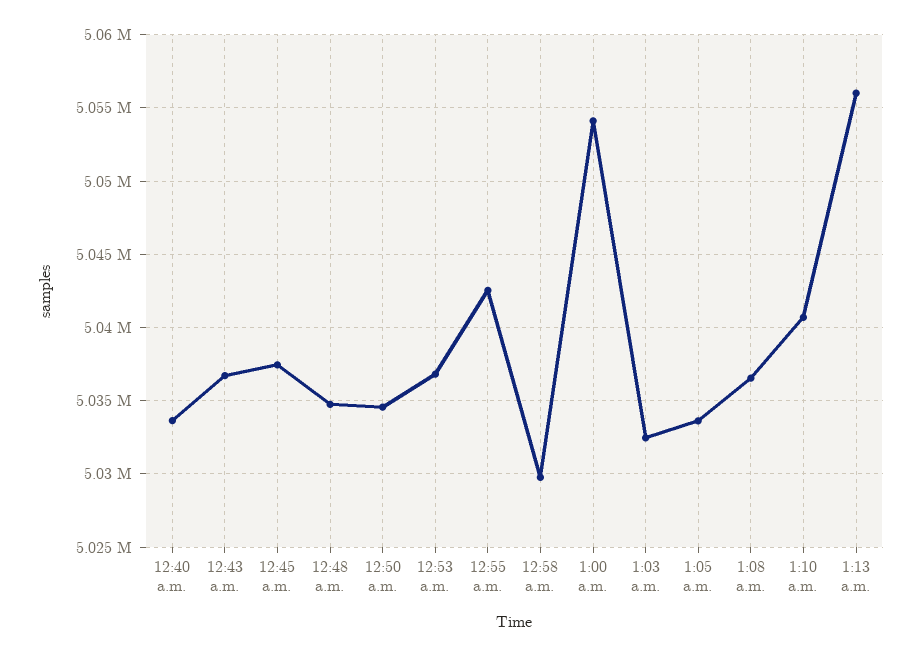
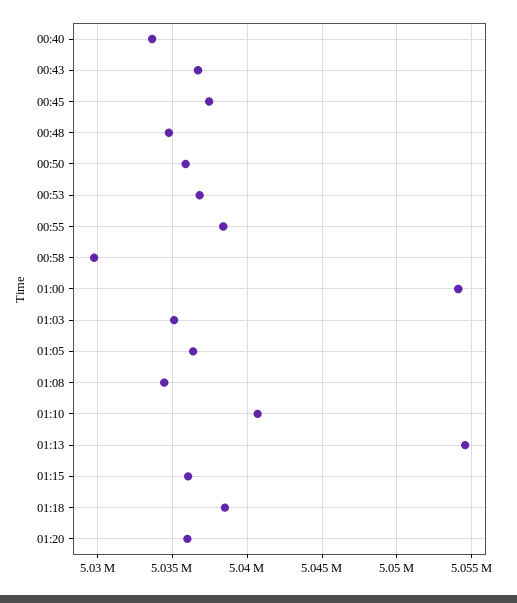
12:50 a.m.: 5034500 -> 5036000
12:55 a.m.: 5042500 -> 5038500
1:03 a.m.: 5032500 -> 5035000
1:05 a.m.: 5033500 -> 5036500
1:08 a.m.: 5036500 -> 5034500
1:13 a.m.: 5056000 -> 5054500
01:15: none -> 5036000
01:18: none -> 5038500
01:20: none -> 5036000

